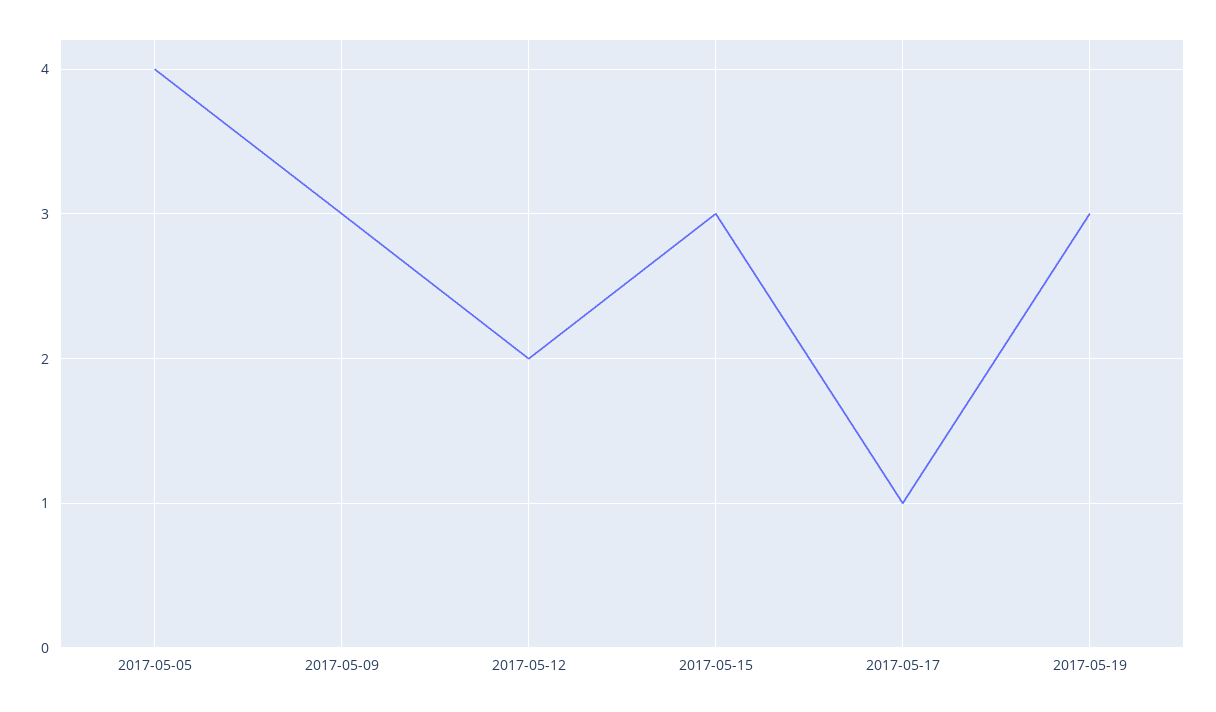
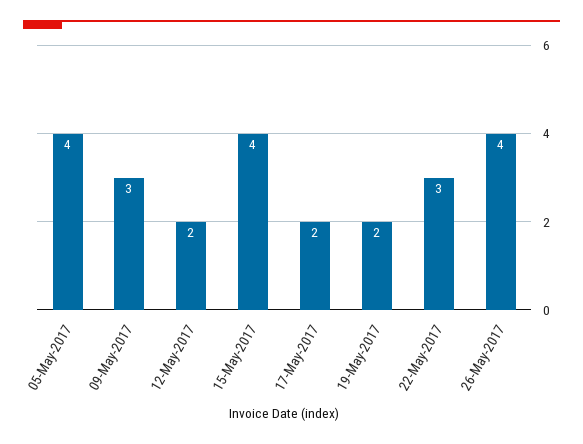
2017-05-15: 3 -> 4
2017-05-17: 1 -> 2
2017-05-19: 3 -> 2
22-May-2017: none -> 3
26-May-2017: none -> 4

